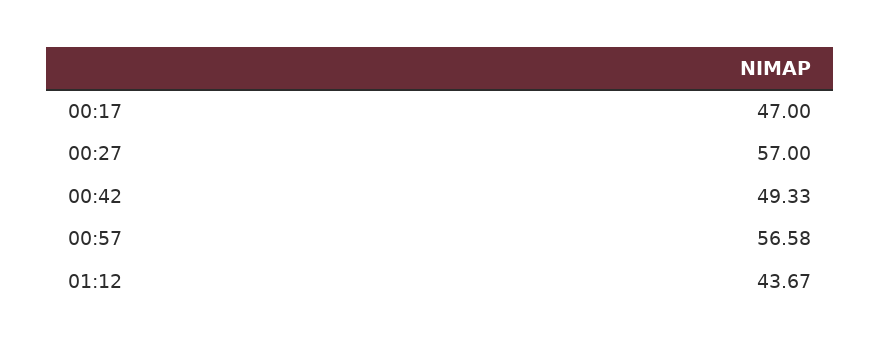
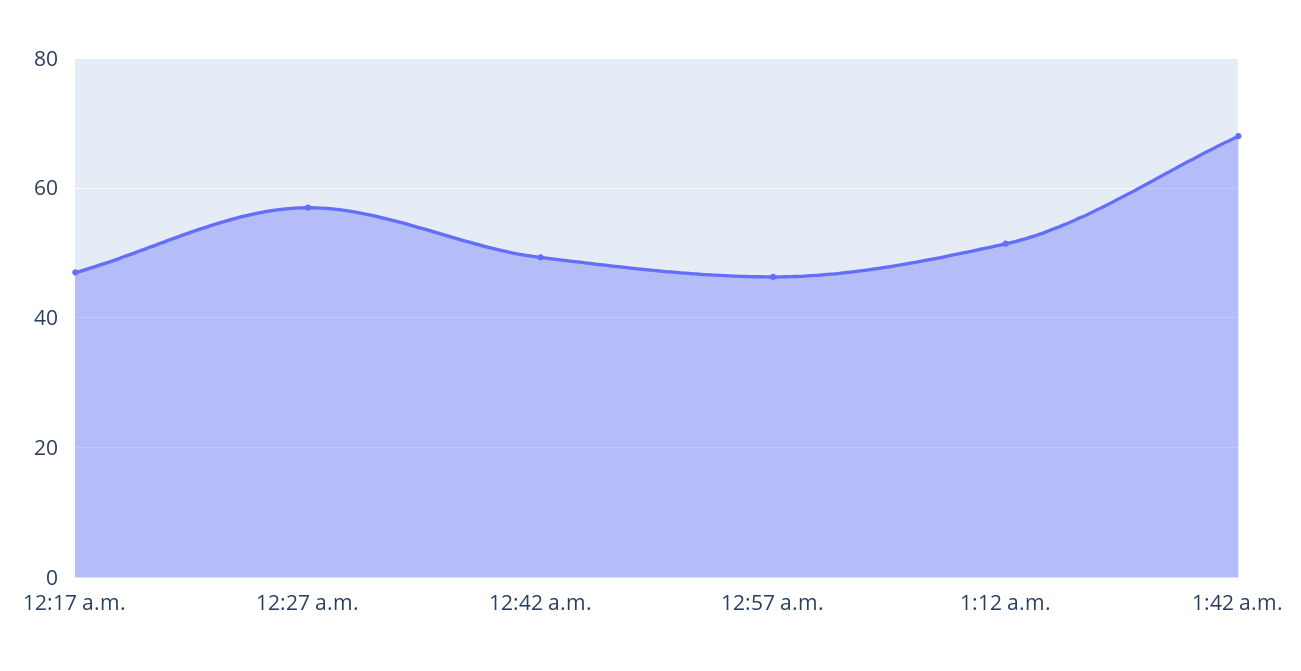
00:57: 56.58 -> 46
01:12: 43.67 -> 52
1:42 a.m.: none -> 68

